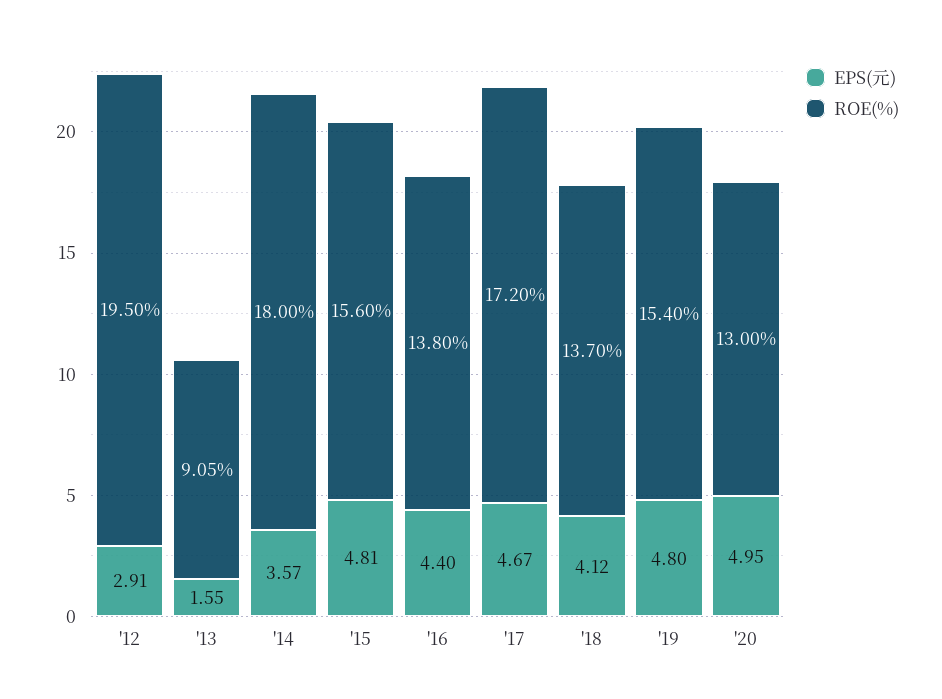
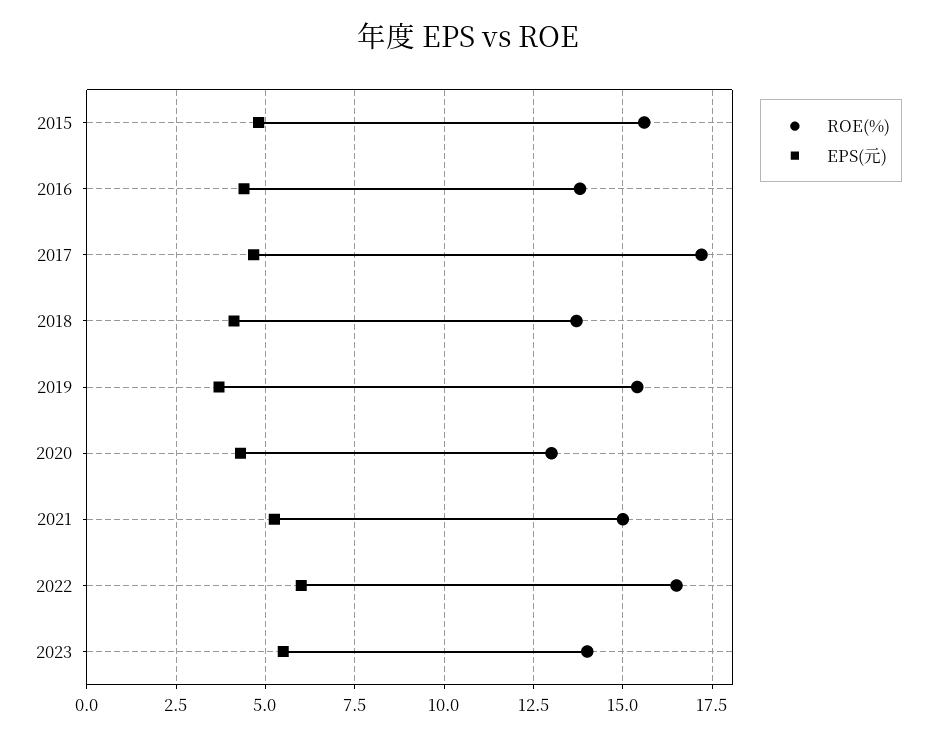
EPS(元), '12: 2.91 -> none
ROE(%), '12: 19.5 -> none
EPS(元), '13: 1.55 -> none
ROE(%), '13: 9.05 -> none
EPS(元), '14: 3.57 -> none
ROE(%), '14: 18 -> none
EPS(元), '19: 4.8 -> 3.75
EPS(元), '20: 4.95 -> 4.25
ROE(%), 2021: none -> 15
EPS(元), 2021: none -> 5.25
ROE(%), 2022: none -> 16.5
EPS(元), 2022: none -> 6
ROE(%), 2023: none -> 14
EPS(元), 2023: none -> 5.5

